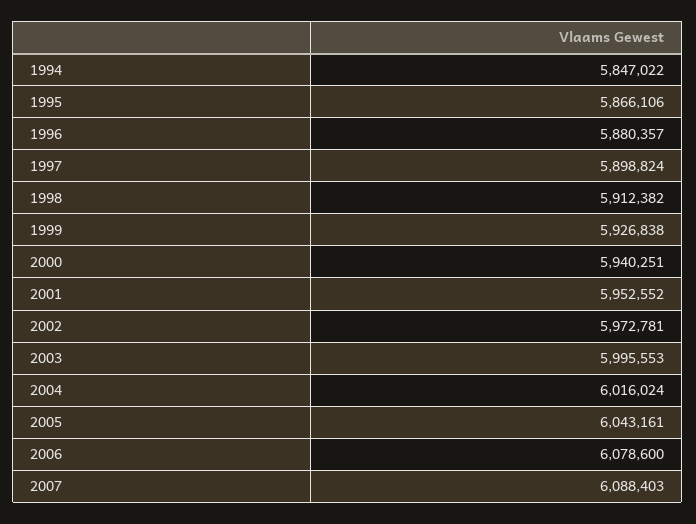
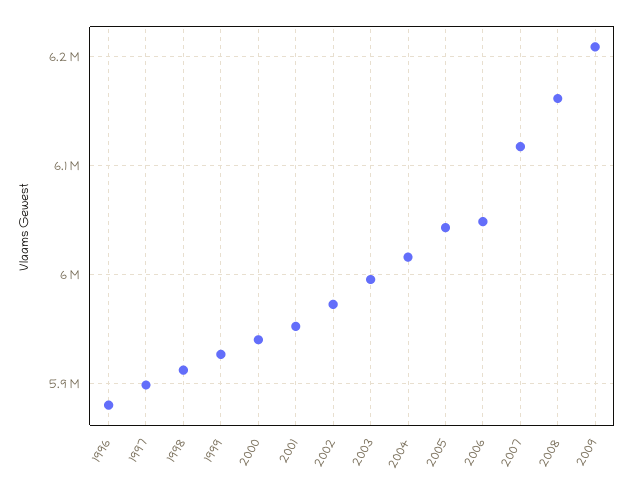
1994: 5847022 -> none
1995: 5866106 -> none
2006: 6078600 -> 6050000
2007: 6088403 -> 6120000
2008: none -> 6160000
2009: none -> 6210000

